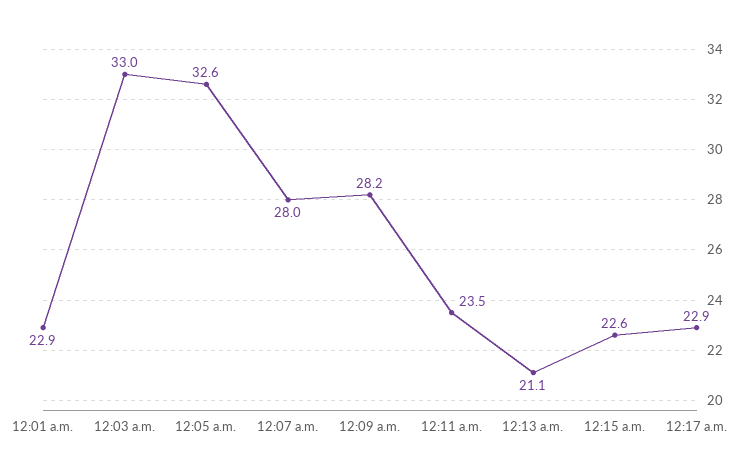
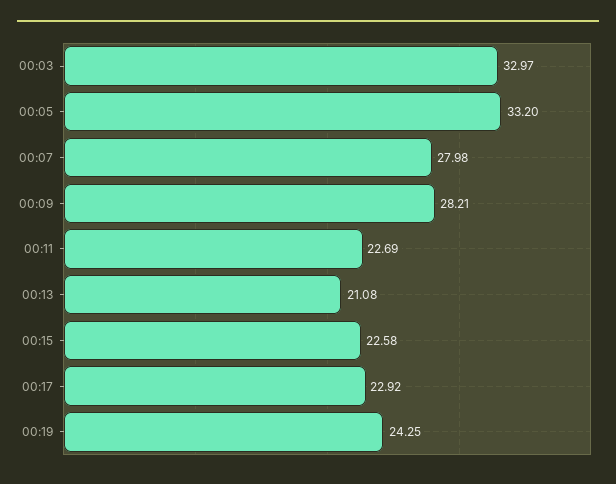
12:01 a.m.: 22.9 -> none
12:05 a.m.: 32.6 -> 33.2
12:11 a.m.: 23.5 -> 22.69
00:19: none -> 24.25

